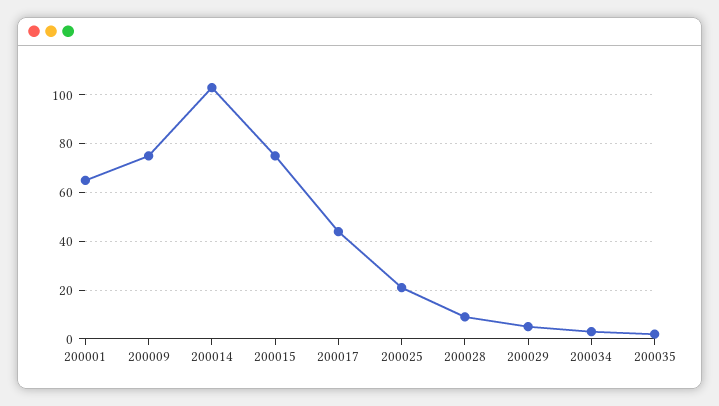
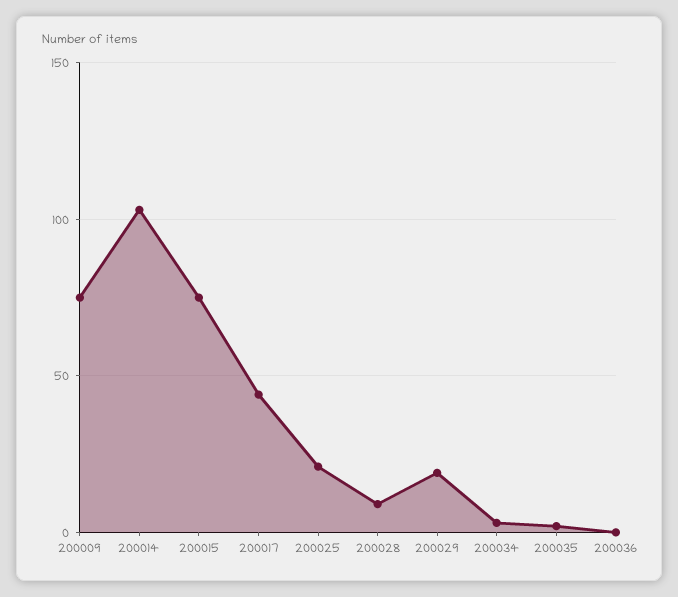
200001: 65 -> none
200029: 5 -> 20
200036: none -> 0

